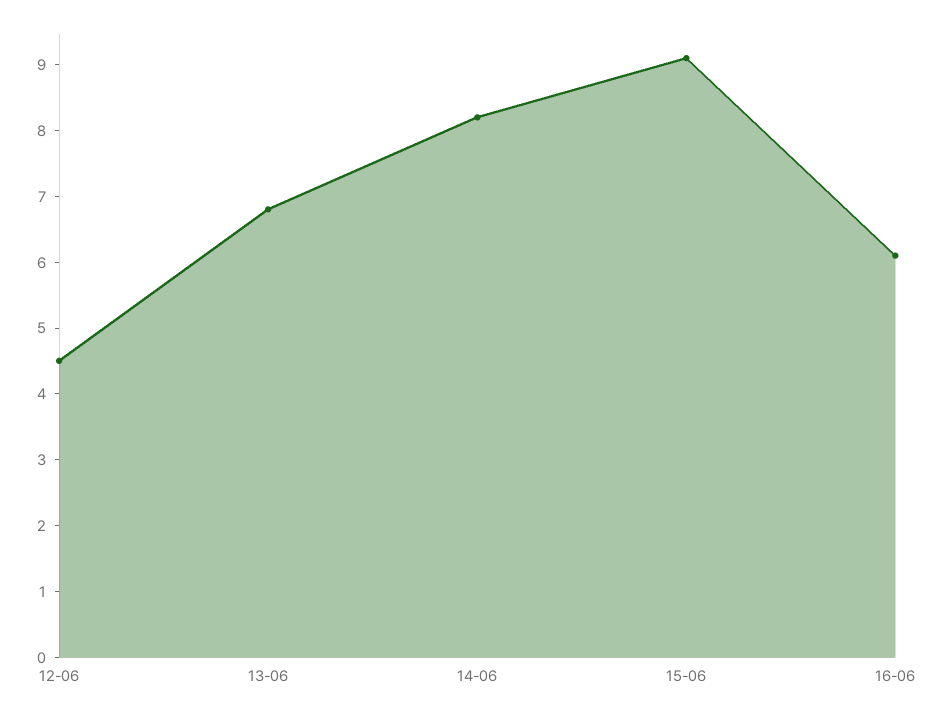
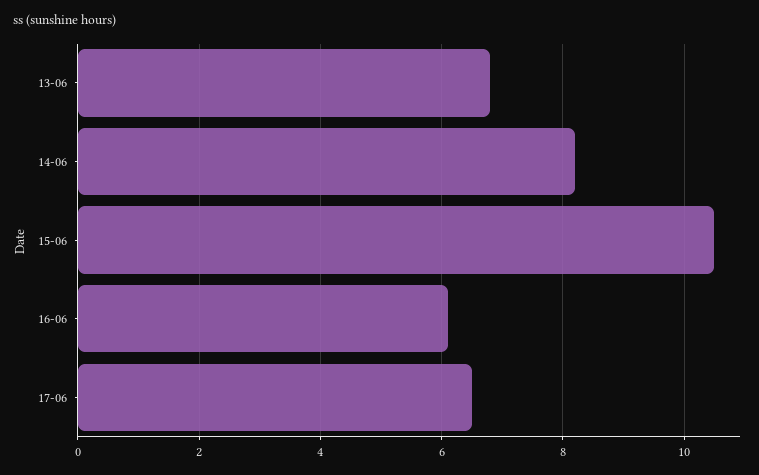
12-06: 4.5 -> none
15-06: 9 -> 10.5
17-06: none -> 6.5

